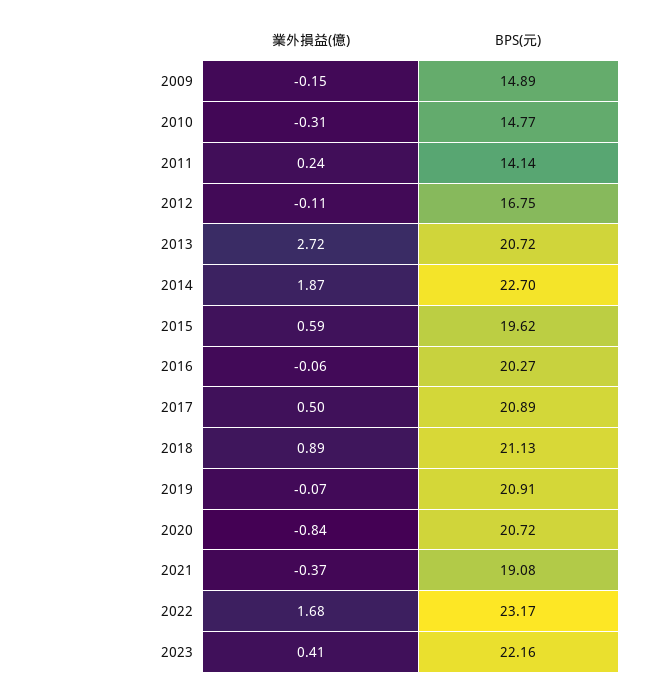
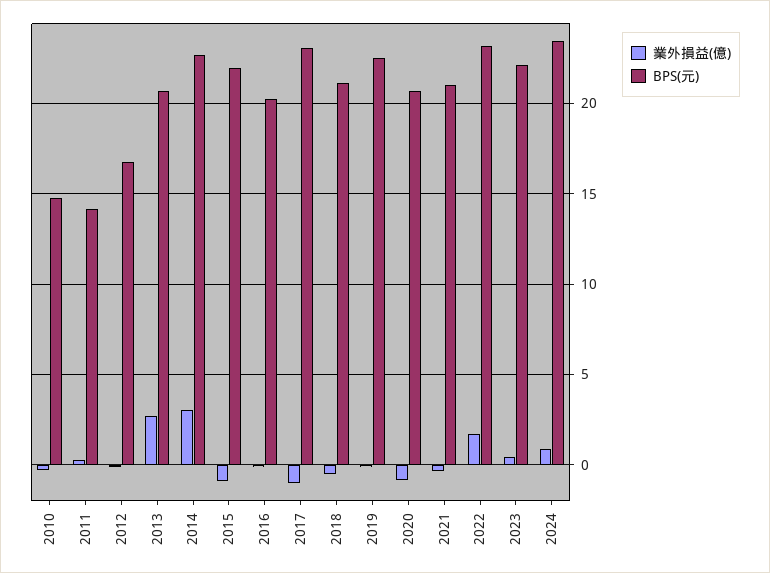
業外損益(億), 2009: -0.15 -> none
BPS(元), 2009: 14.89 -> none
業外損益(億), 2014: 1.87 -> 3
業外損益(億), 2015: 0.59 -> -1
BPS(元), 2015: 19.62 -> 22
業外損益(億), 2017: 0.5 -> -1
BPS(元), 2017: 20.89 -> 23
業外損益(億), 2018: 0.89 -> -0.5
BPS(元), 2019: 20.91 -> 22.5
BPS(元), 2021: 19.08 -> 21
業外損益(億), 2024: none -> 1
BPS(元), 2024: none -> 23.5

